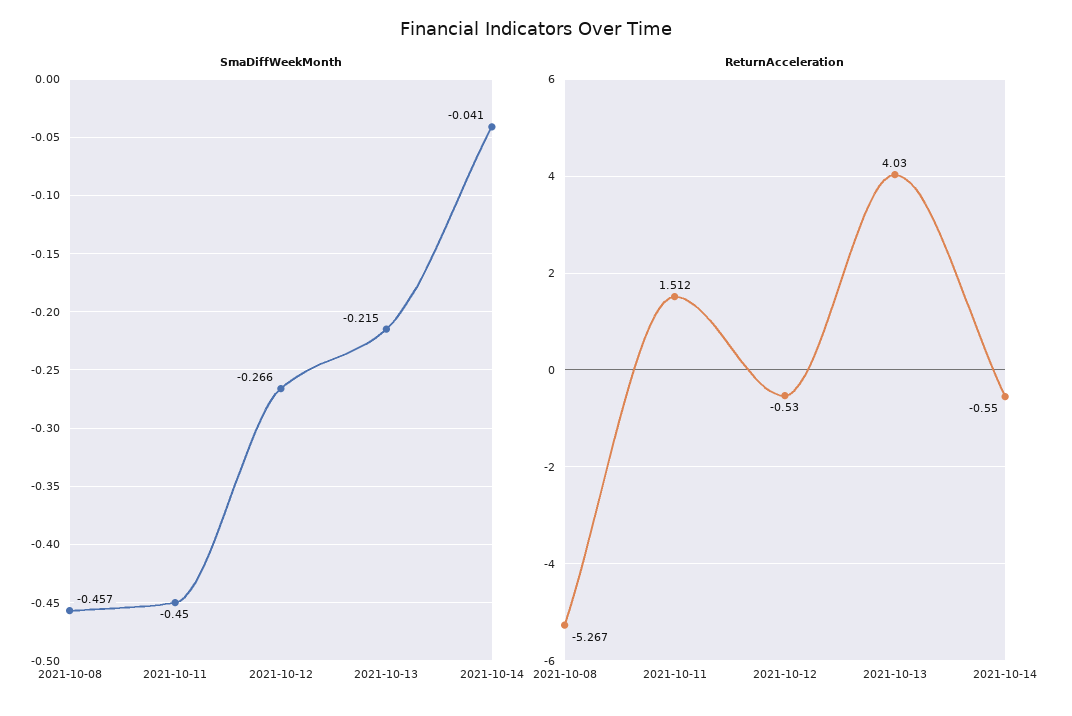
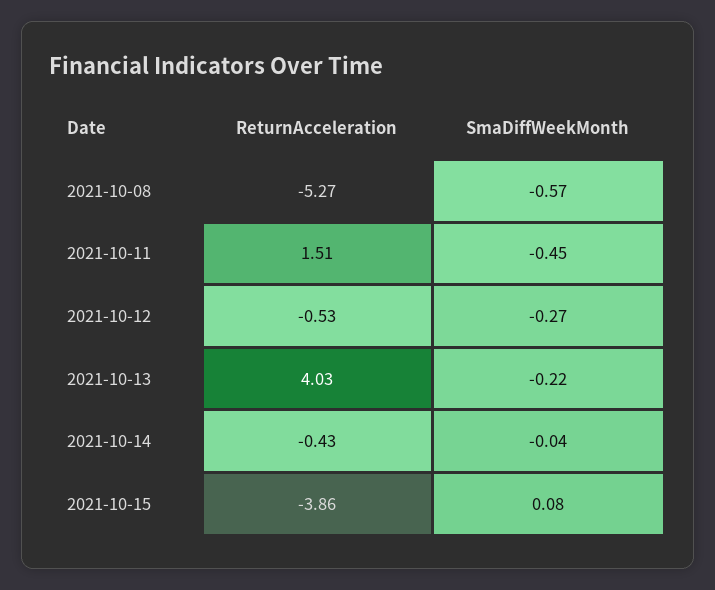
SmaDiffWeekMonth, 2021-10-08: -0.457 -> -0.57
ReturnAcceleration, 2021-10-14: -0.55 -> -0.43
ReturnAcceleration, 2021-10-15: none -> -3.86
SmaDiffWeekMonth, 2021-10-15: none -> 0.08

